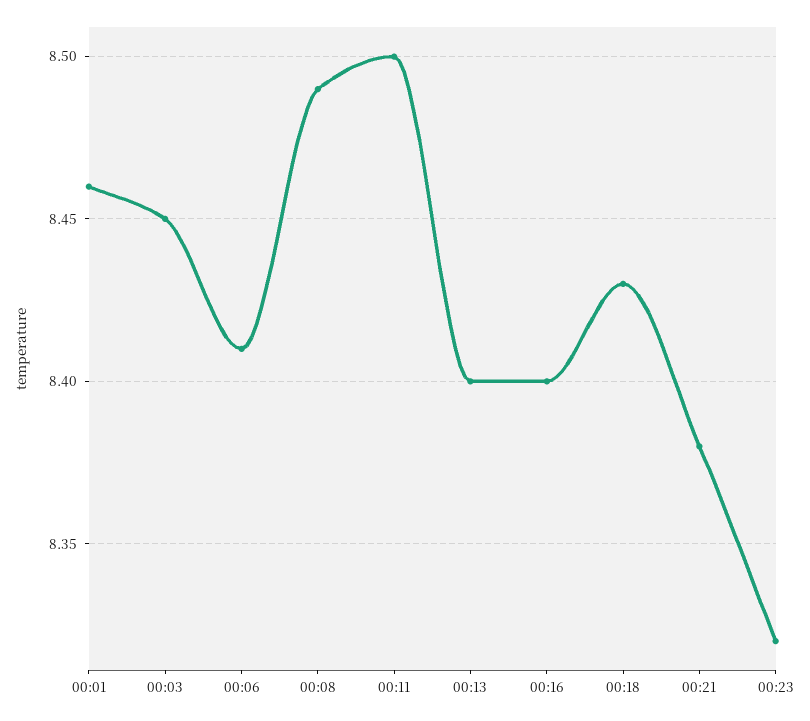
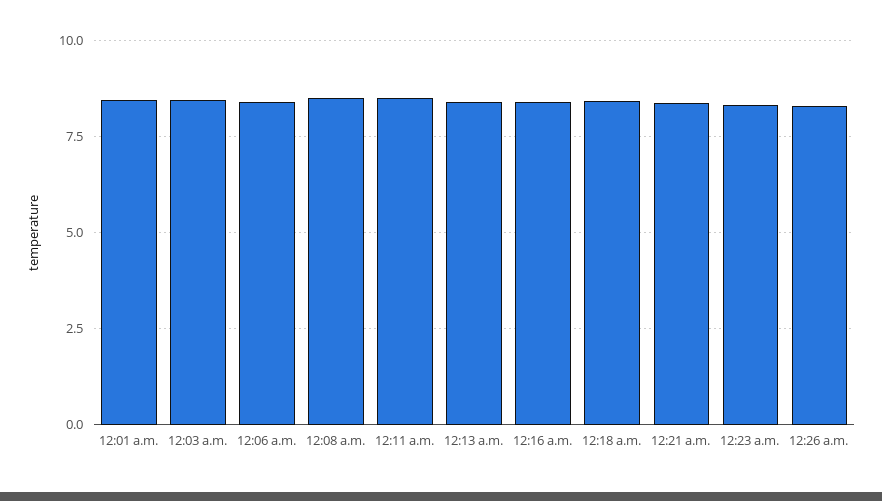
12:26 a.m.: none -> 8.25

